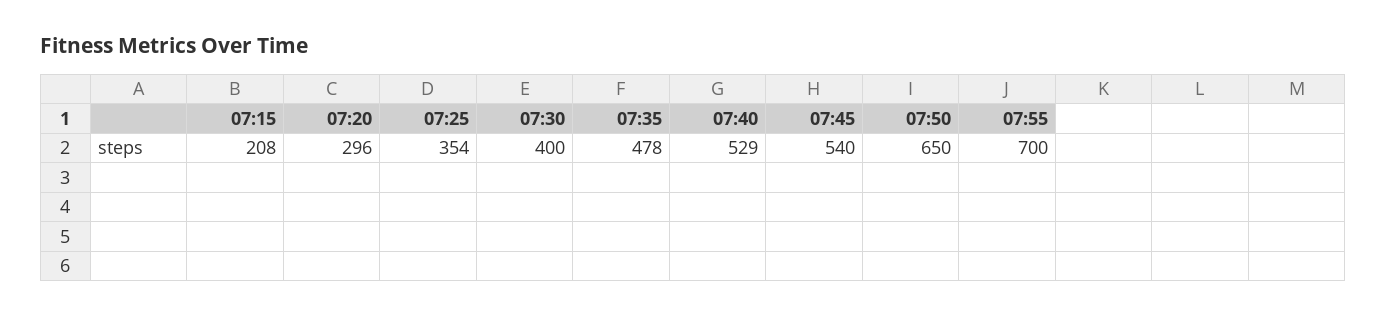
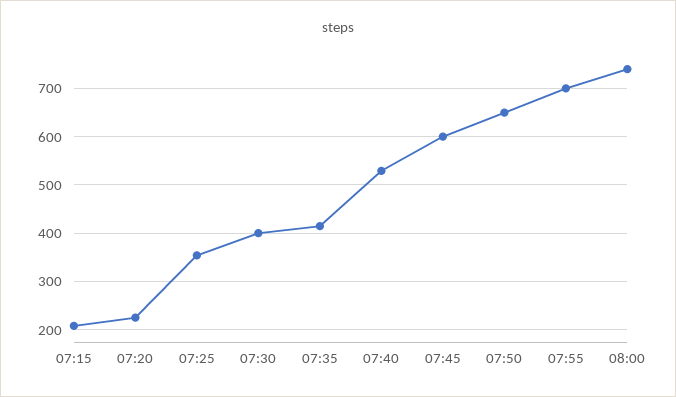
07:20: 296 -> 220
07:35: 478 -> 420
07:45: 540 -> 600
08:00: none -> 740

